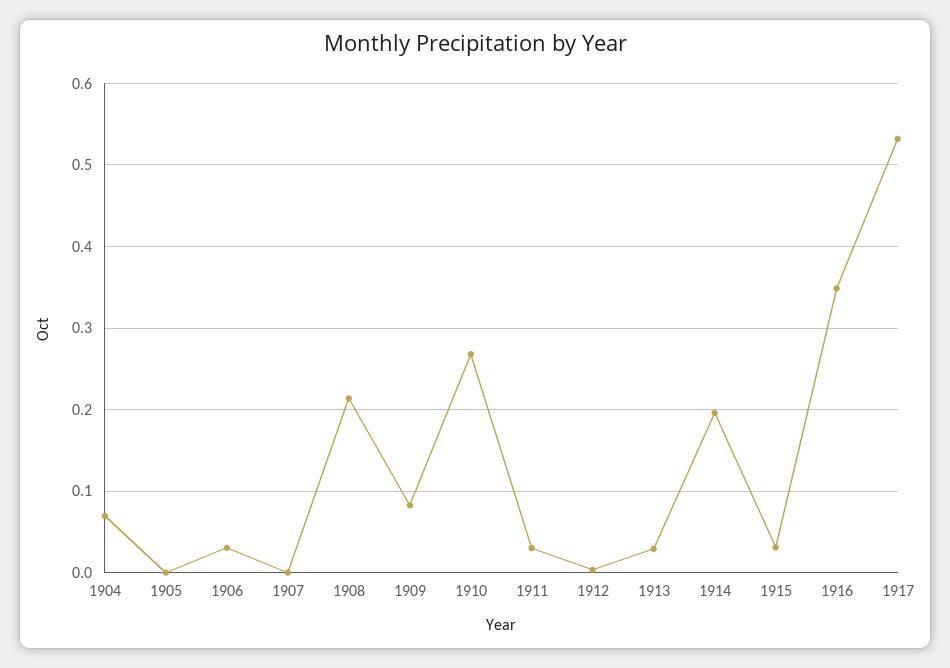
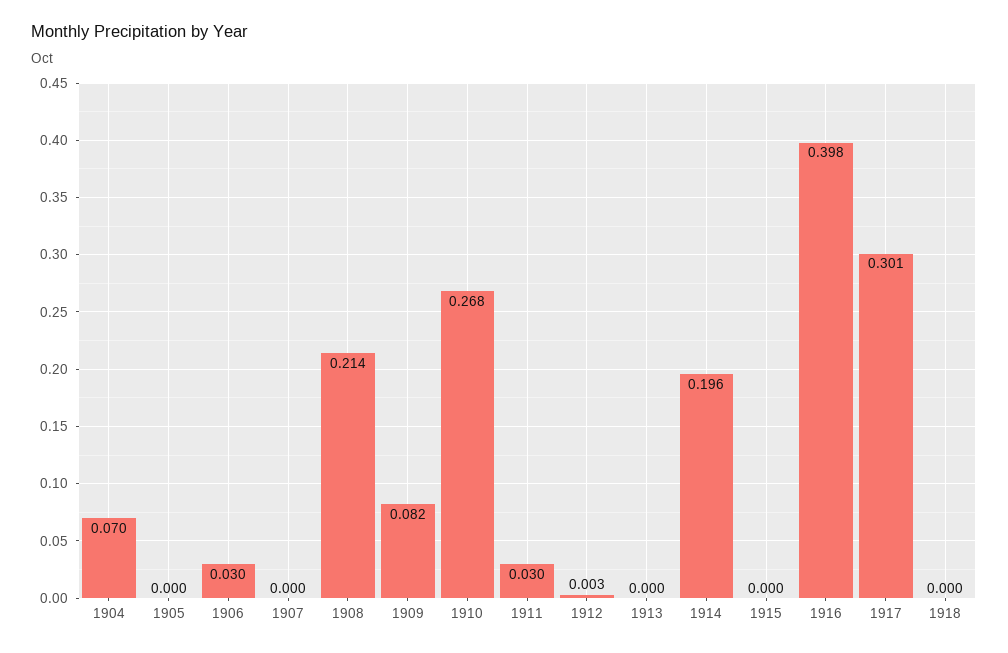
1913: 0.03 -> 0
1915: 0.03 -> 0
1916: 0.35 -> 0.398
1917: 0.53 -> 0.301
1918: none -> 0

